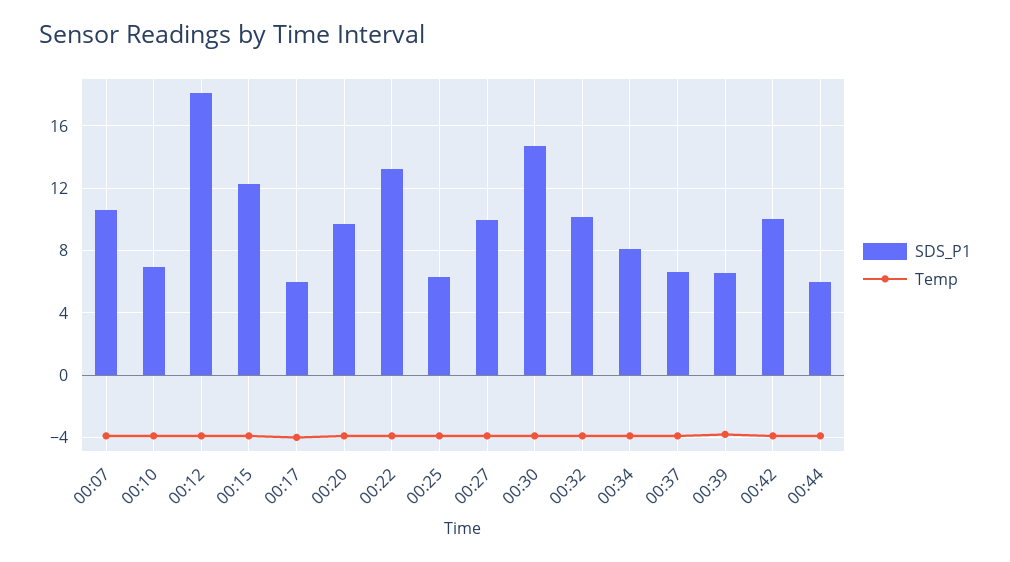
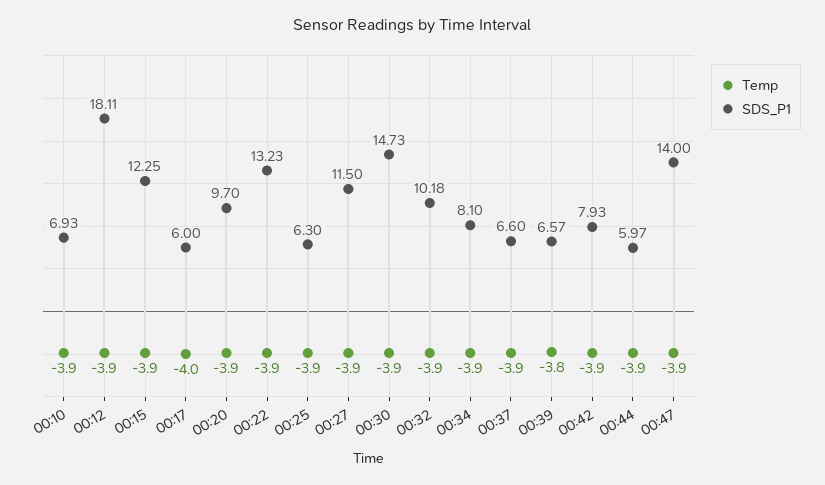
SDS_P1, 00:07: 10.5 -> none
Temp, 00:07: -4 -> none
SDS_P1, 00:27: 10 -> 11.5
SDS_P1, 00:42: 10 -> 7.93
Temp, 00:47: none -> -3.9
SDS_P1, 00:47: none -> 14

